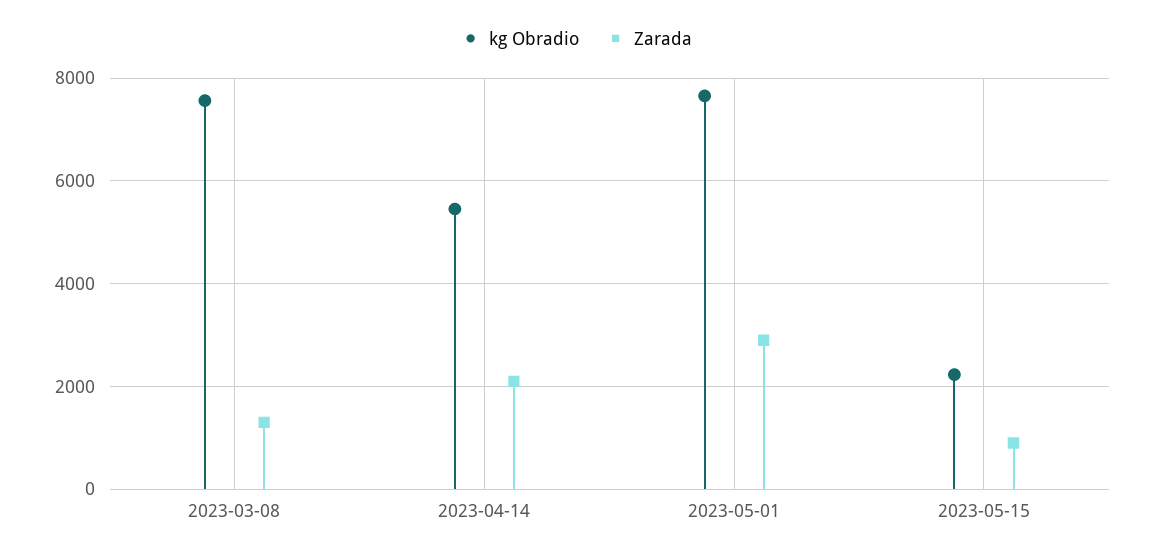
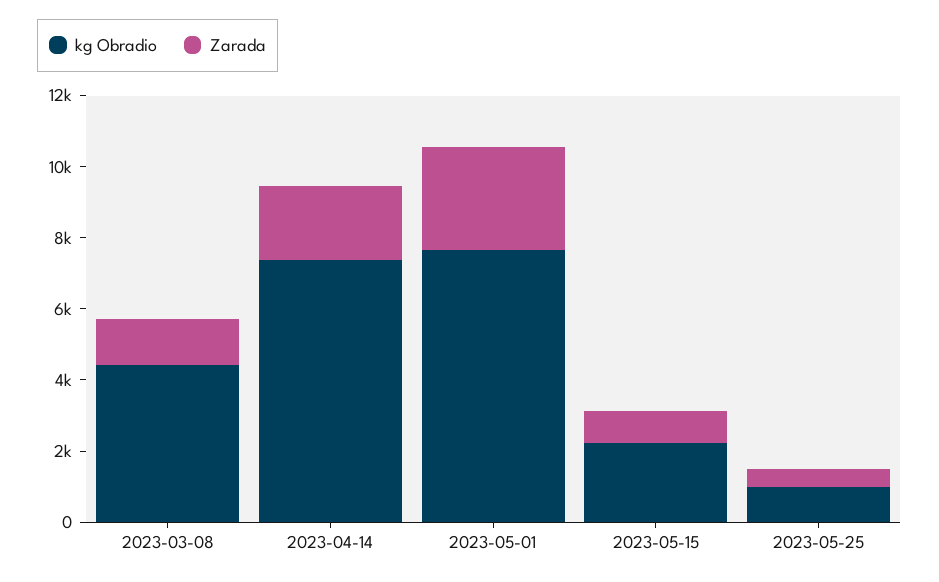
kg Obradio, 2023-03-08: 7600 -> 4500
kg Obradio, 2023-04-14: 5400 -> 7500
kg Obradio, 2023-05-25: none -> 1000
Zarada, 2023-05-25: none -> 500

